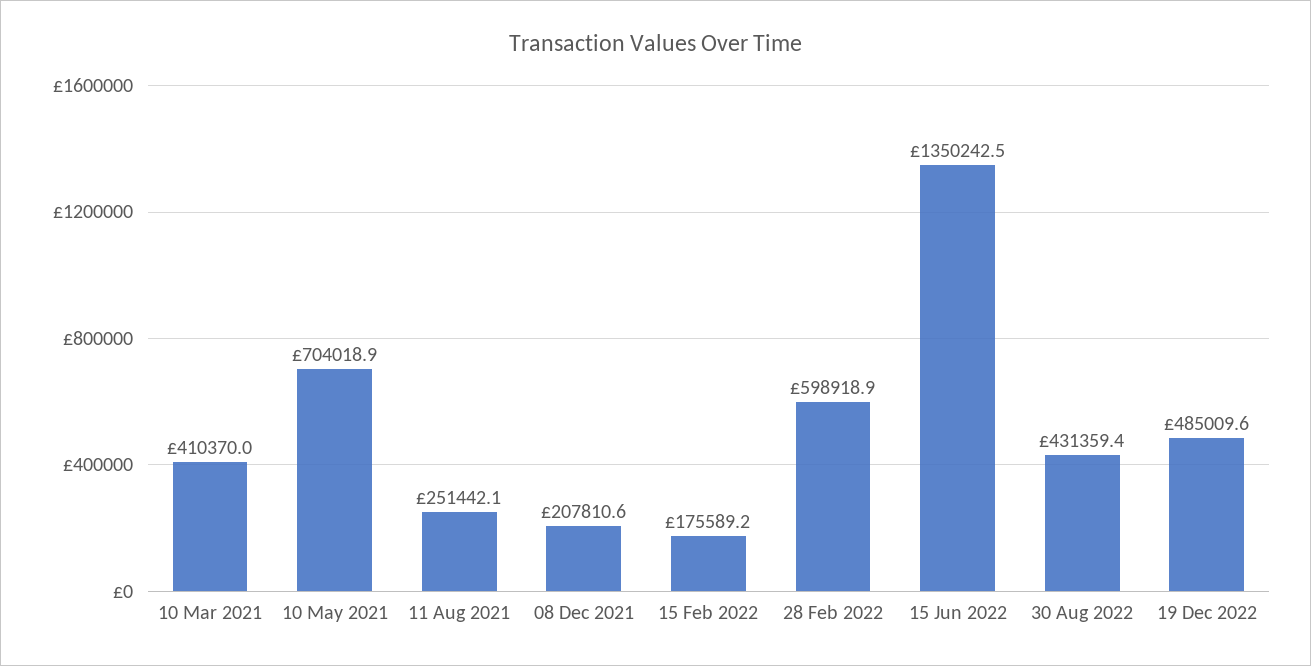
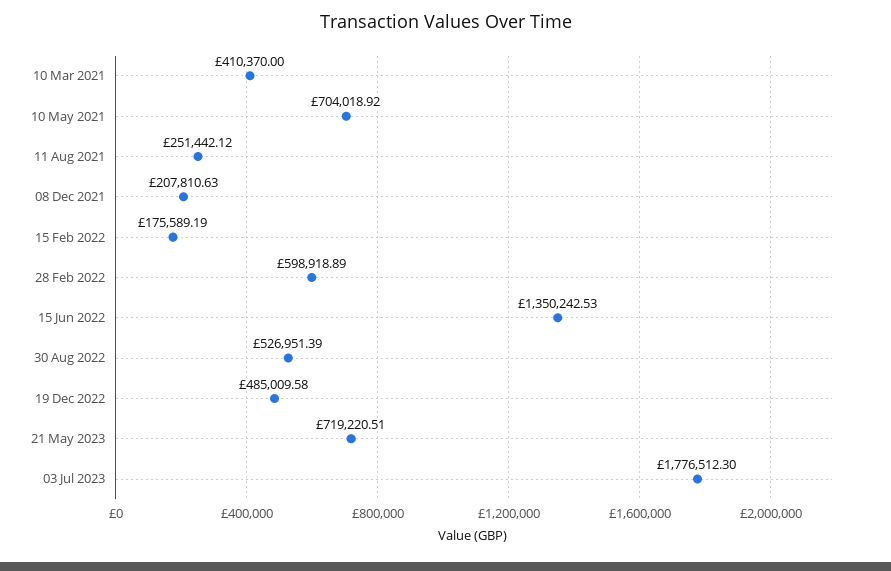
30 Aug 2022: 431359.4 -> 526951.39
21 May 2023: none -> 719220.51
03 Jul 2023: none -> 1776512.3

